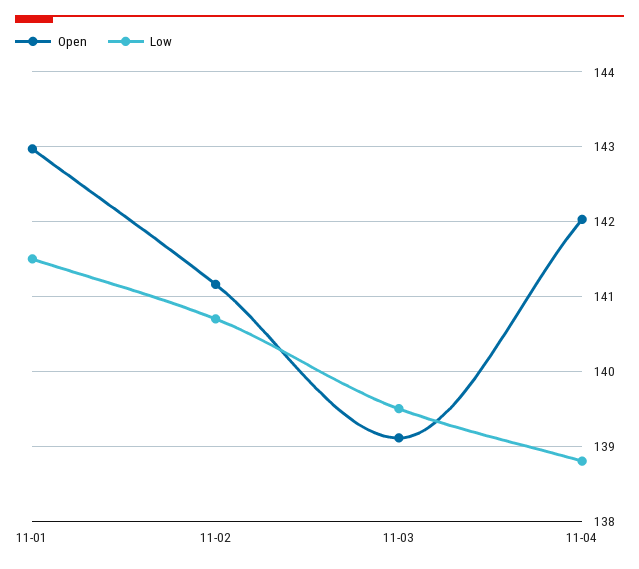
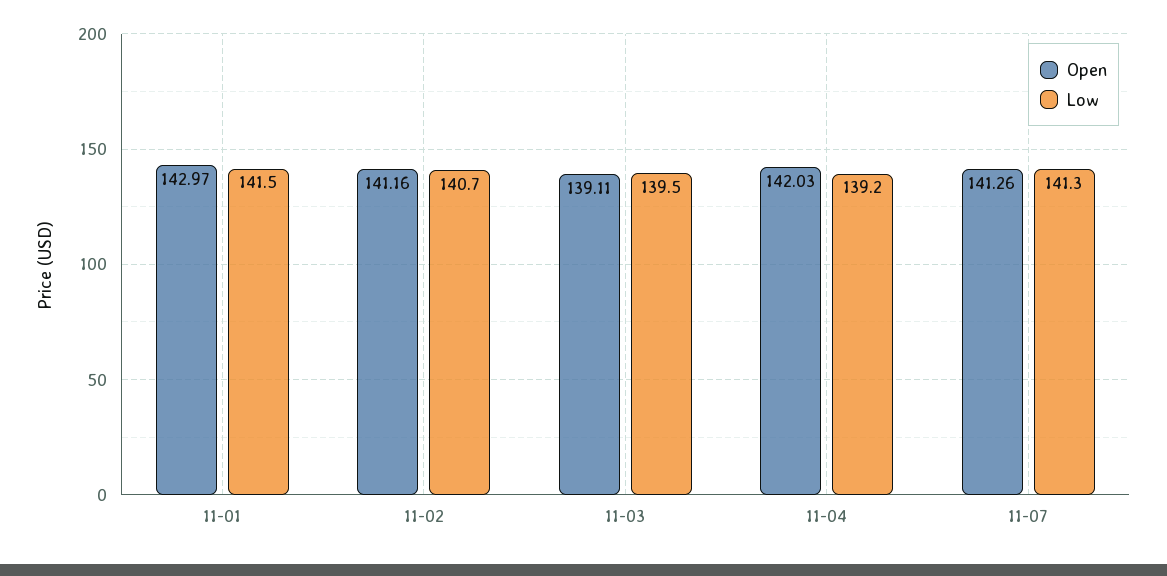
Low, 11-04: 138.8 -> 139.2
Open, 11-07: none -> 141.26
Low, 11-07: none -> 141.3

